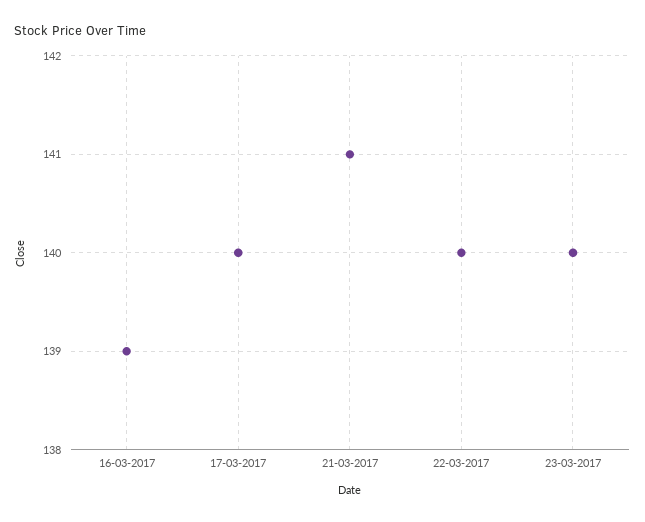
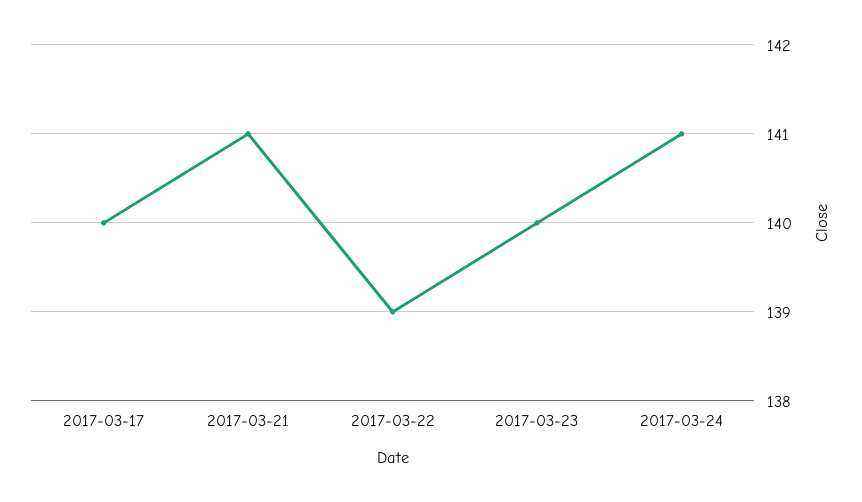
16-03-2017: 139 -> none
22-03-2017: 140 -> 139
2017-03-24: none -> 141

